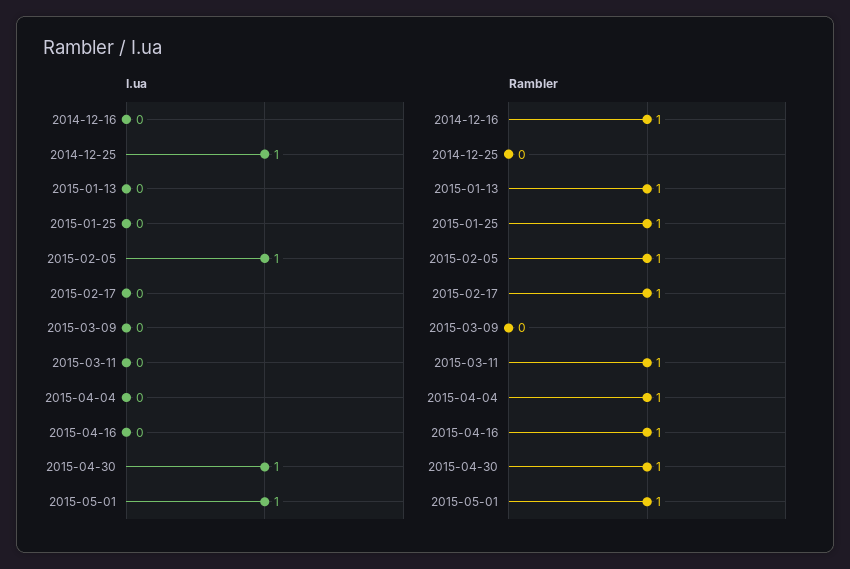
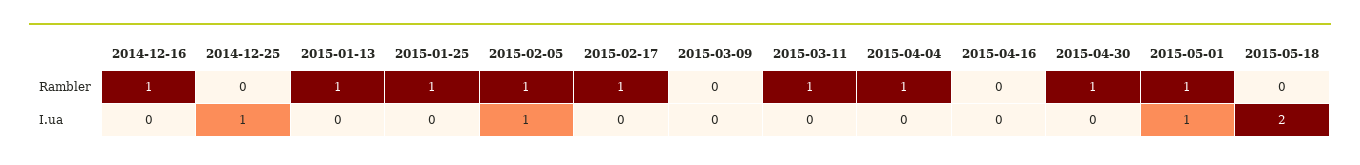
I.ua, 2015-04-30: 1 -> 0
Rambler, 2015-04-16: 1 -> 0
Rambler, 2015-05-18: none -> 0
I.ua, 2015-05-18: none -> 2

